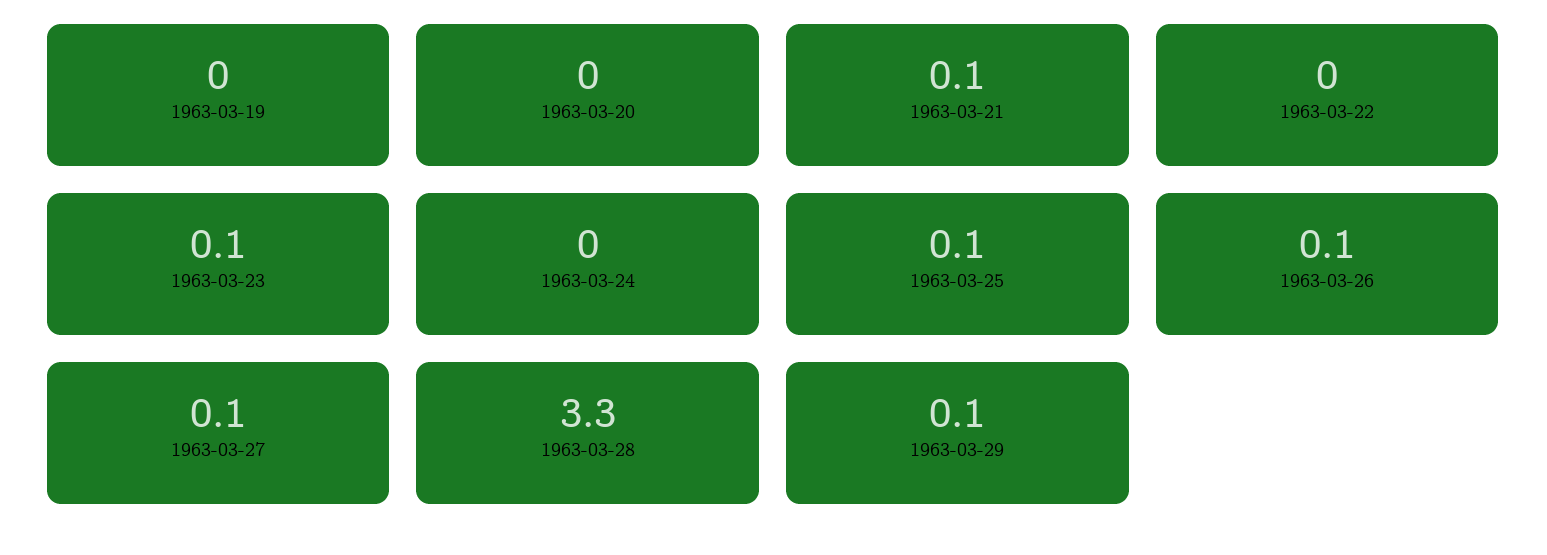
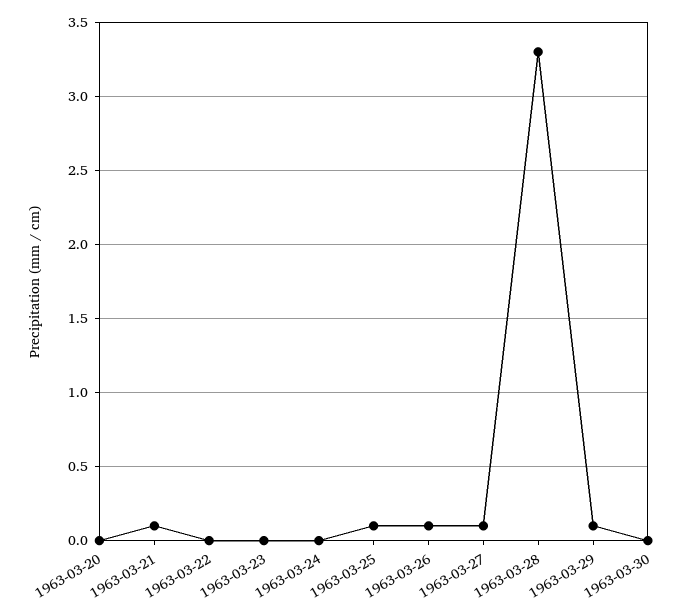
1963-03-19: 0 -> none
1963-03-23: 0.1 -> 0
1963-03-30: none -> 0

